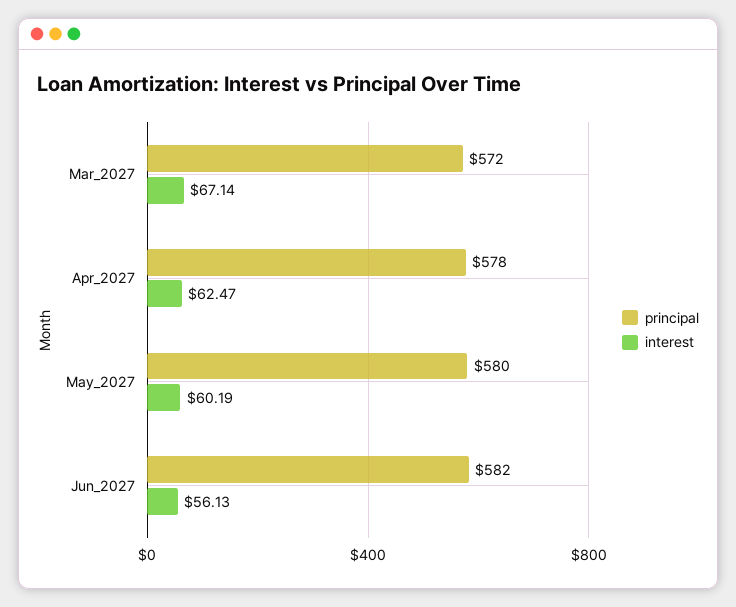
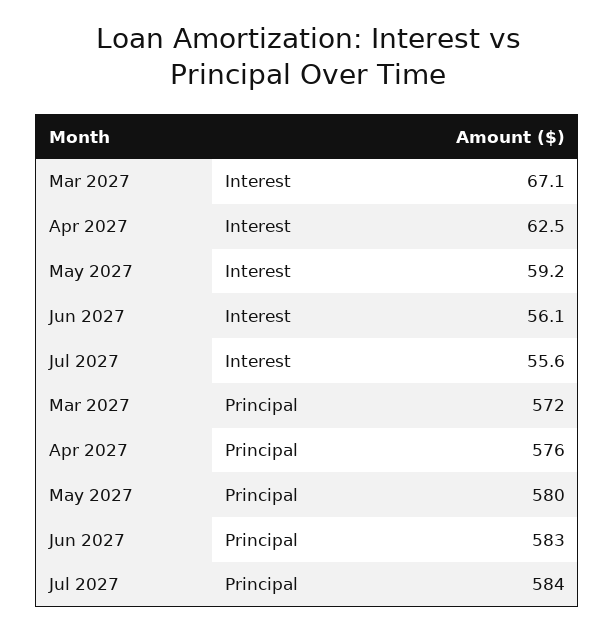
principal, Apr_2027: 578 -> 576
interest, May_2027: 60.19 -> 59.2
principal, Jun_2027: 582 -> 583
interest, Jul 2027: none -> 55.6
principal, Jul 2027: none -> 584

